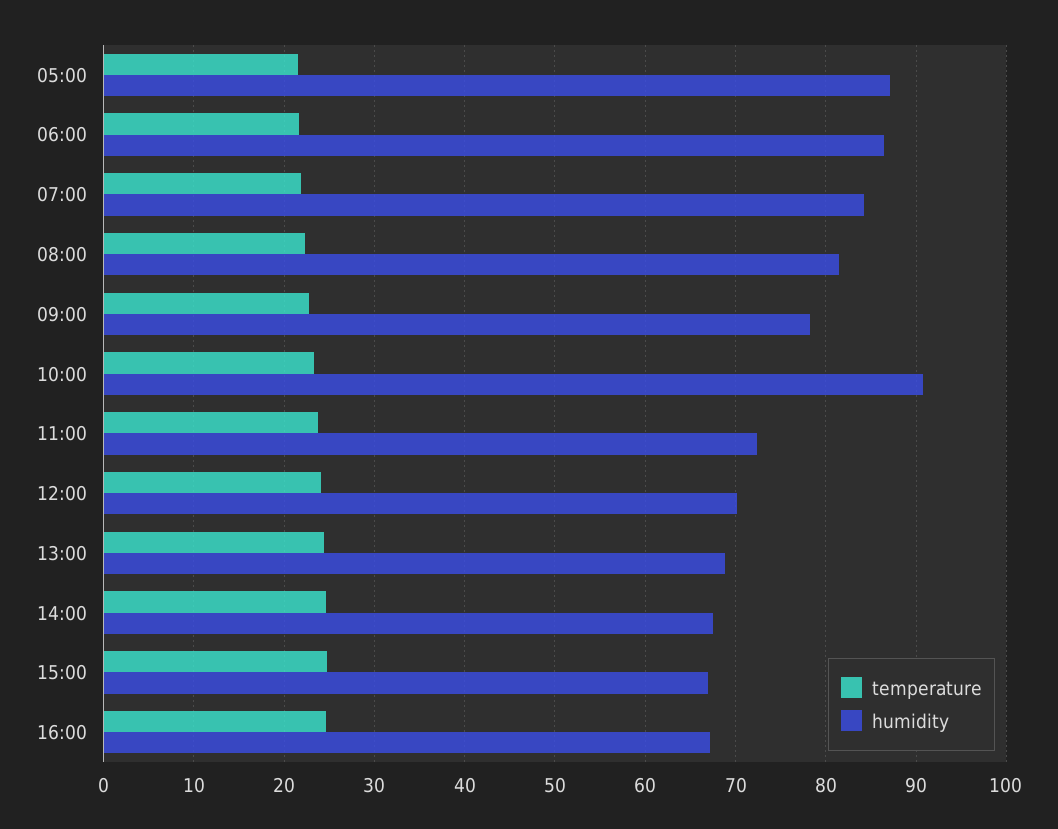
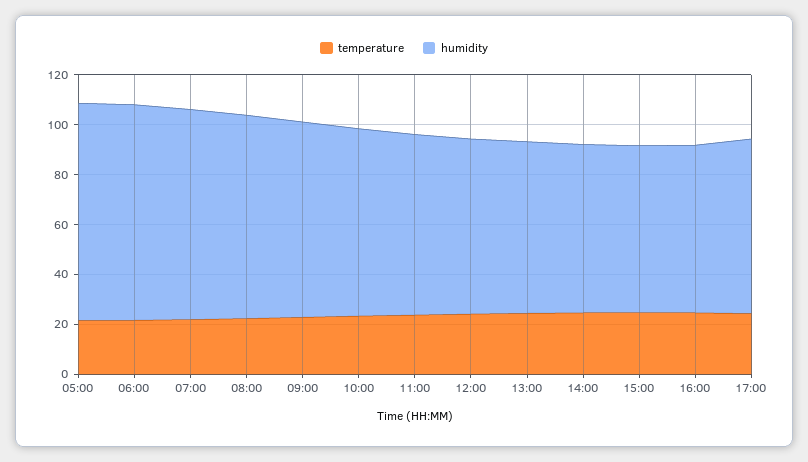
humidity, 10:00: 91 -> 75
temperature, 17:00: none -> 25
humidity, 17:00: none -> 70

